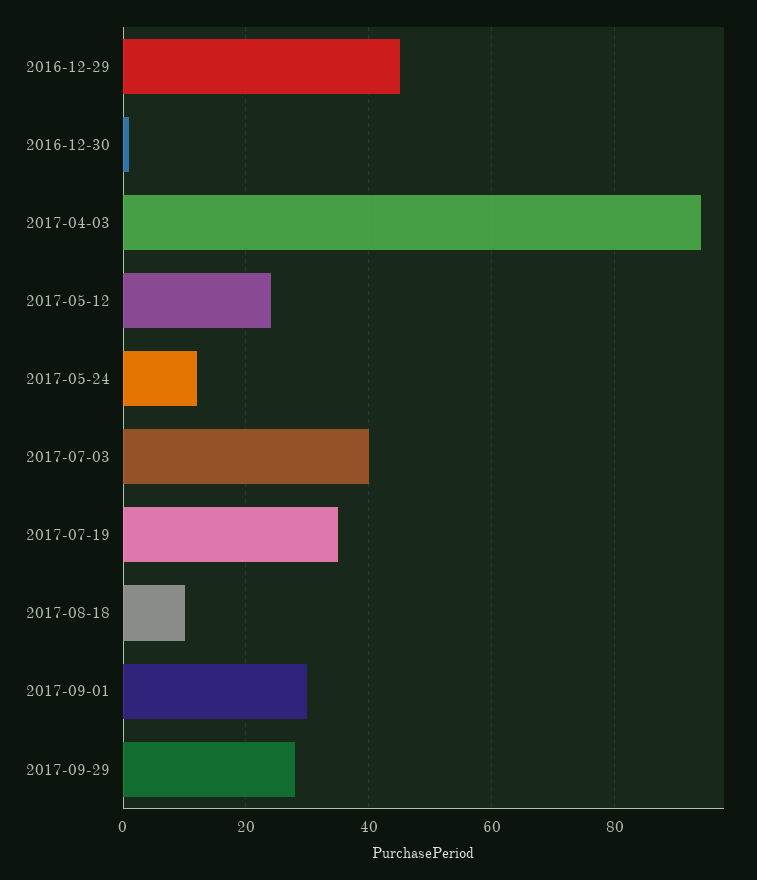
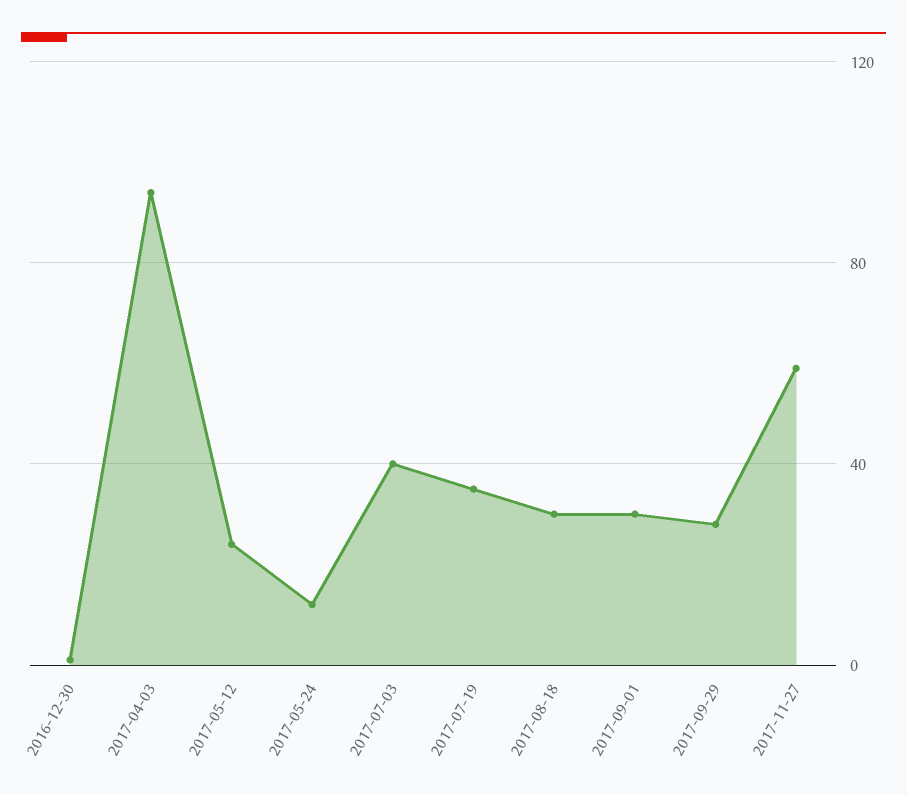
2016-12-29: 45 -> none
2017-08-18: 10 -> 30
2017-11-27: none -> 60

